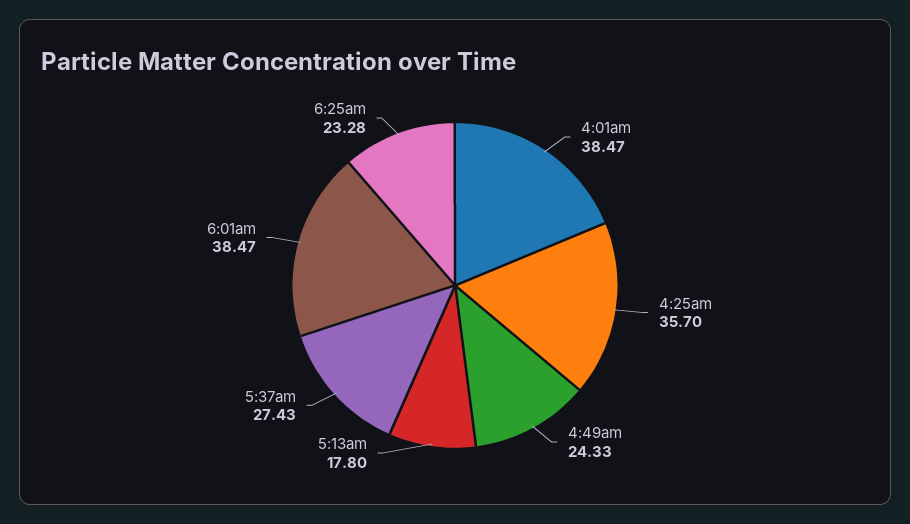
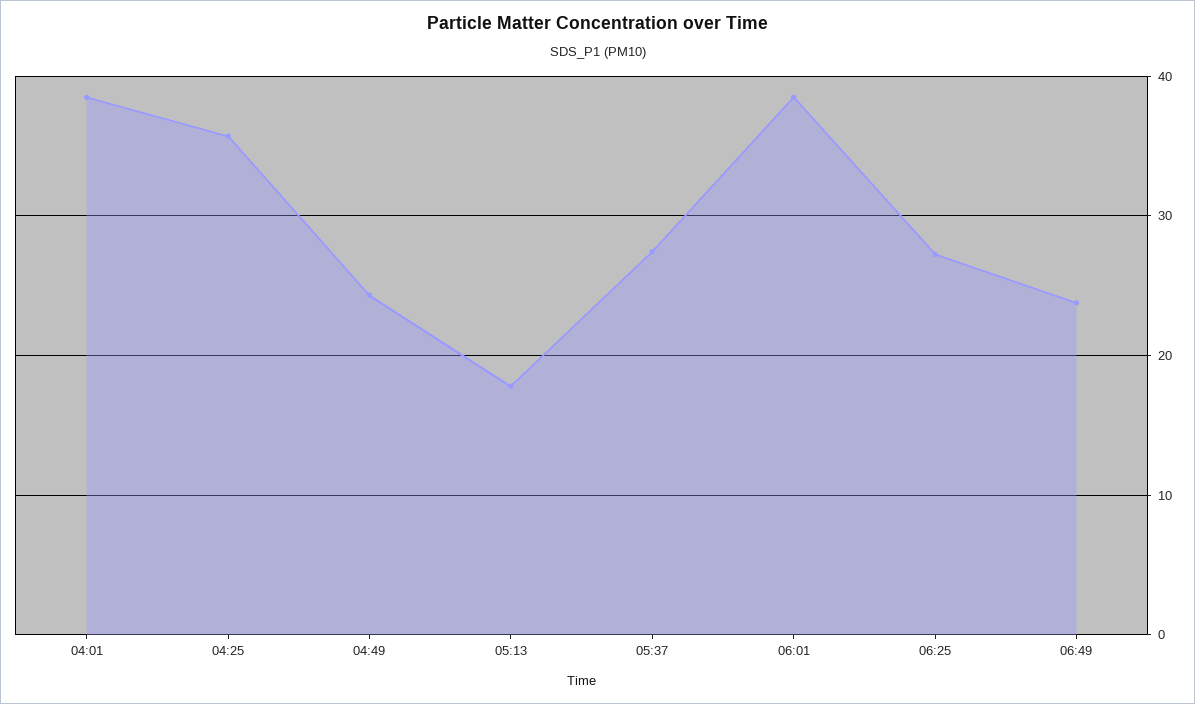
6:25am: 23.28 -> 27
06:49: none -> 24

